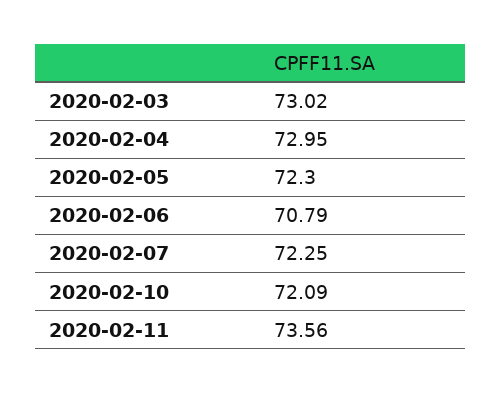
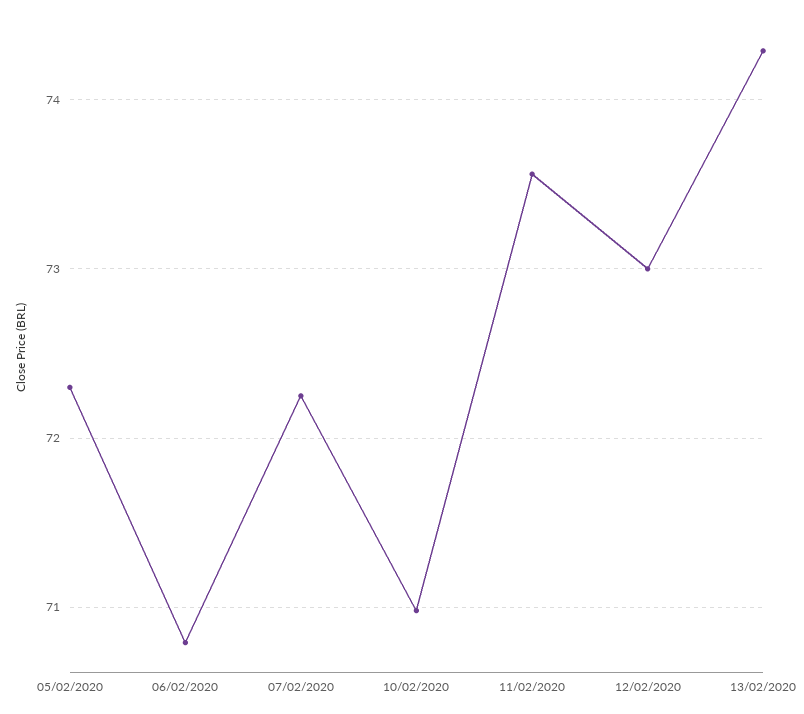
2020-02-03: 73.02 -> none
2020-02-04: 72.95 -> none
2020-02-10: 72.09 -> 71
12/02/2020: none -> 73
13/02/2020: none -> 74.3

